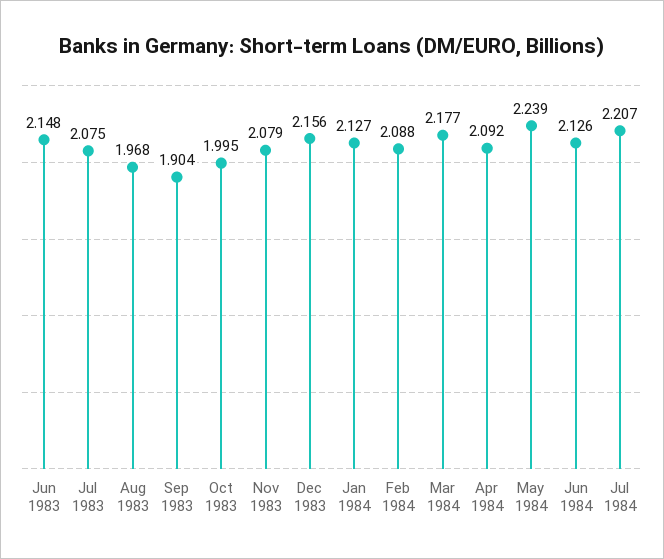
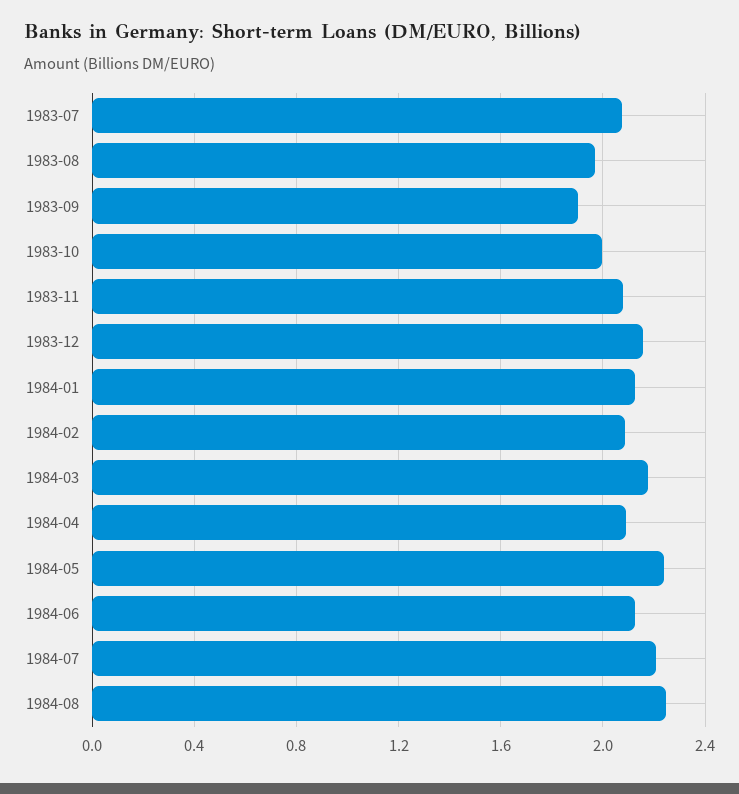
Jun 1983: 2.148 -> none
1984-08: none -> 2.25

